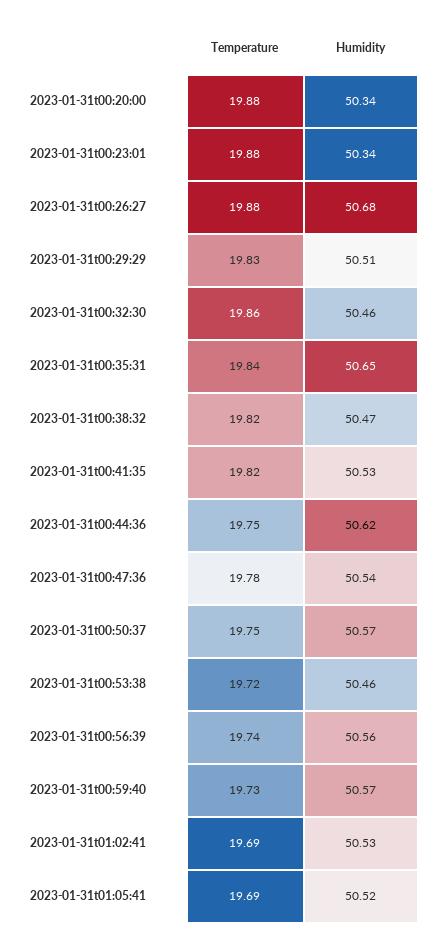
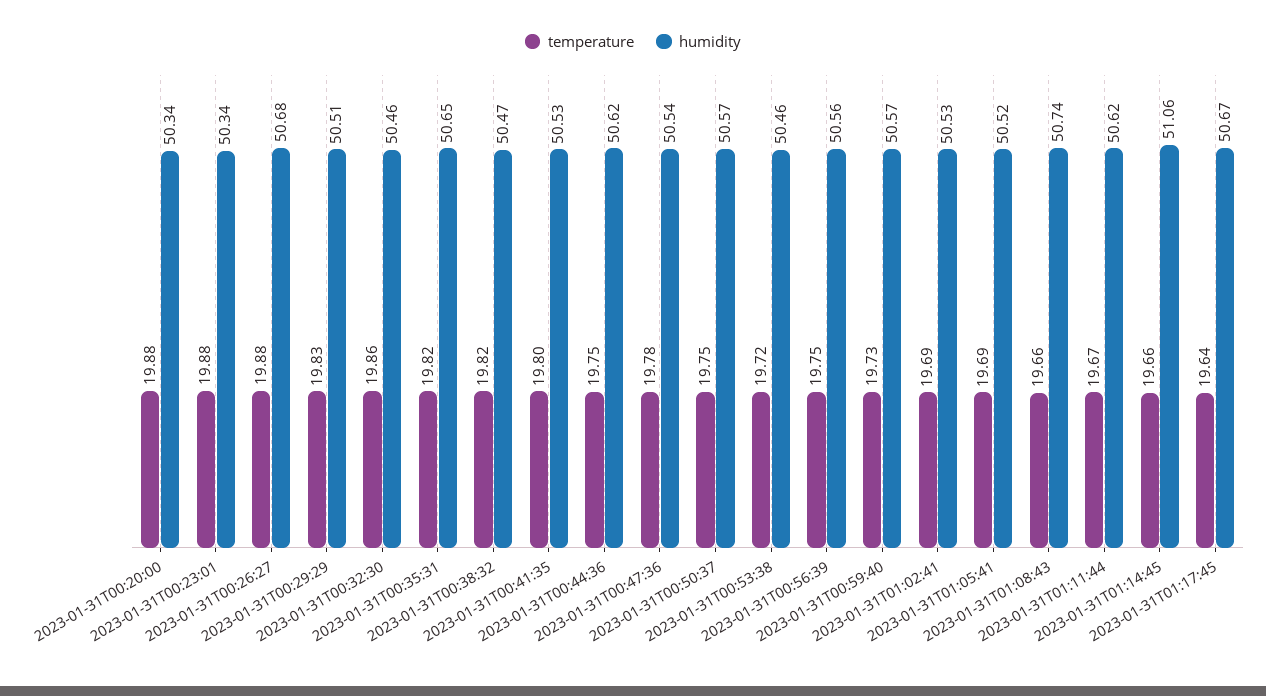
Temperature, 2023-01-31t00:35:31: 19.84 -> 19.82
Temperature, 2023-01-31t00:41:35: 19.82 -> 19.8
Temperature, 2023-01-31t00:56:39: 19.74 -> 19.75
Temperature, 2023-01-31T01:08:43: none -> 19.66
Humidity, 2023-01-31T01:08:43: none -> 50.74
Temperature, 2023-01-31T01:11:44: none -> 19.67
Humidity, 2023-01-31T01:11:44: none -> 50.62
Temperature, 2023-01-31T01:14:45: none -> 19.66
Humidity, 2023-01-31T01:14:45: none -> 51.06
Temperature, 2023-01-31T01:17:45: none -> 19.64
Humidity, 2023-01-31T01:17:45: none -> 50.67

